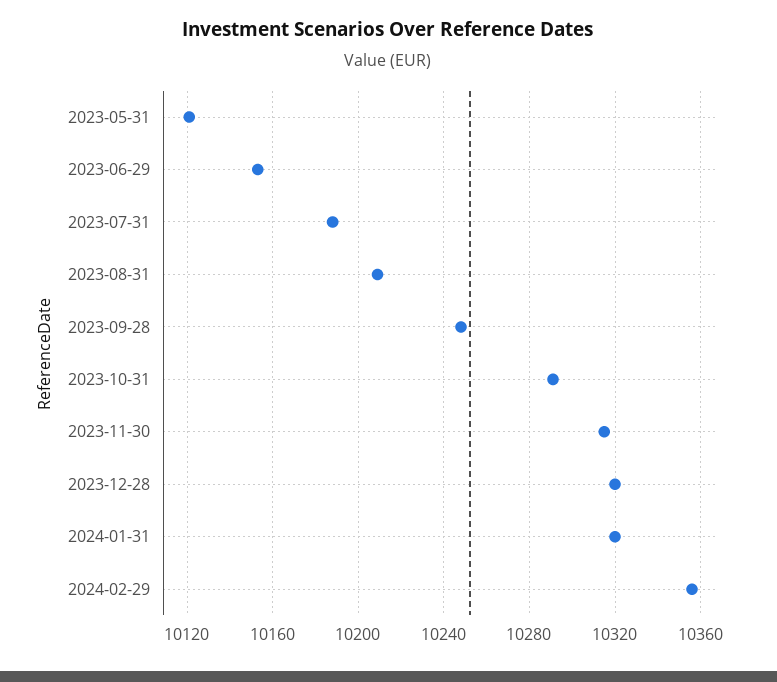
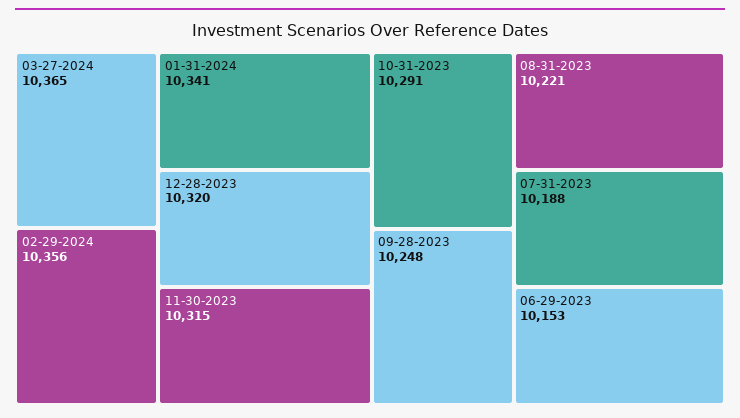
2023-05-31: 10120 -> none
2023-08-31: 10210 -> 10221
2024-01-31: 10320 -> 10341
03-27-2024: none -> 10365

